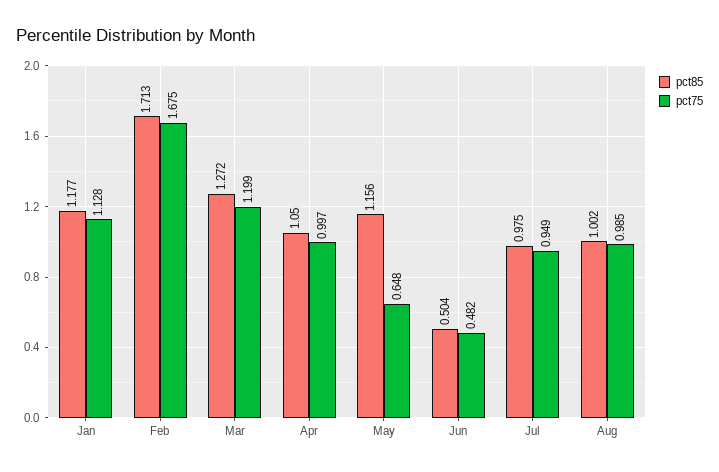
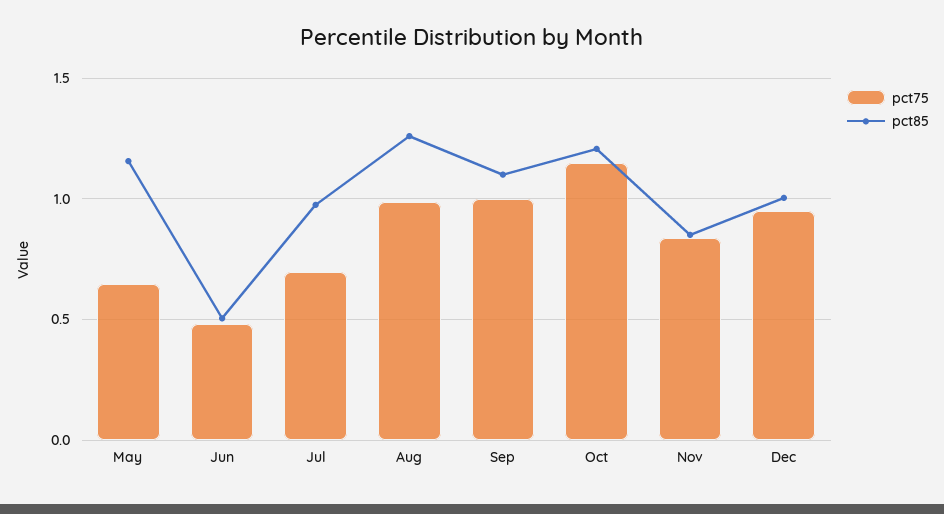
pct85, Jan: 1.177 -> none
pct75, Jan: 1.128 -> none
pct85, Feb: 1.713 -> none
pct75, Feb: 1.675 -> none
pct85, Mar: 1.272 -> none
pct75, Mar: 1.199 -> none
pct85, Apr: 1.05 -> none
pct75, Apr: 0.997 -> none
pct75, Jul: 0.949 -> 0.7
pct85, Aug: 1.002 -> 1.25
pct75, Sep: none -> 1
pct85, Sep: none -> 1.1
pct75, Oct: none -> 1.15
pct85, Oct: none -> 1.2
pct75, Nov: none -> 0.85
pct85, Nov: none -> 0.85
pct75, Dec: none -> 0.95
pct85, Dec: none -> 1

